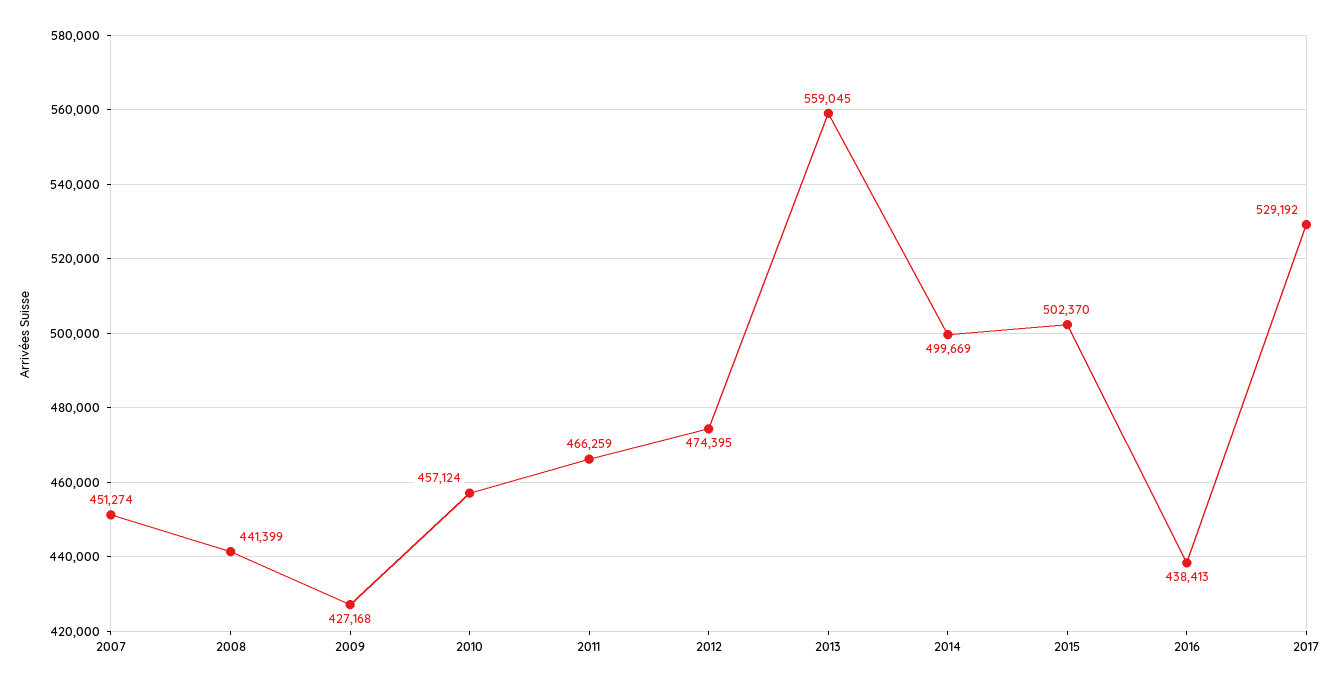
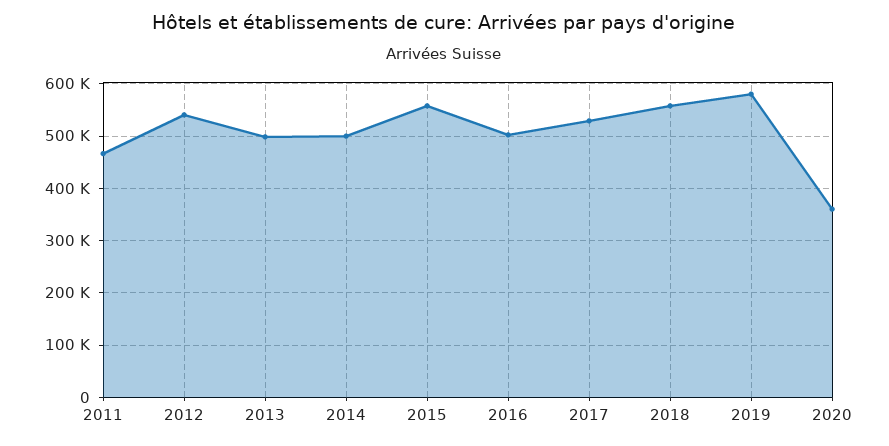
2007: 451274 -> none
2008: 441399 -> none
2009: 427168 -> none
2010: 457124 -> none
2012: 474395 -> 540000
2013: 559045 -> 500000
2015: 502370 -> 560000
2016: 438413 -> 500000
2018: none -> 560000
2019: none -> 580000
2020: none -> 360000

